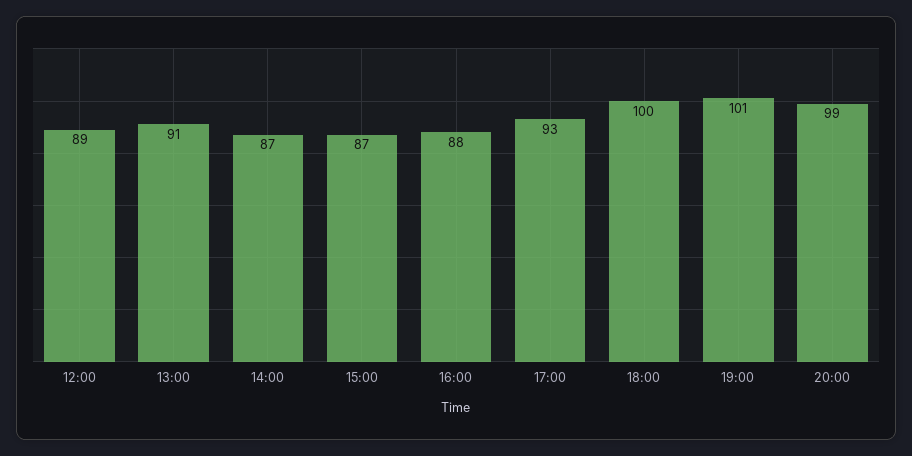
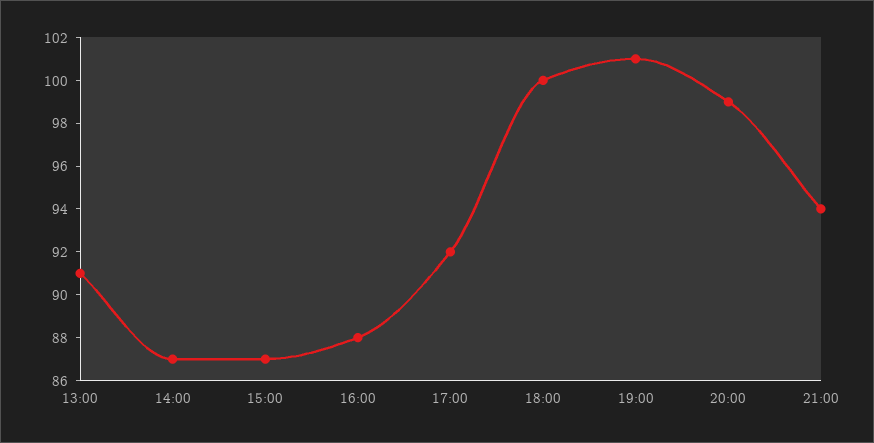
12:00: 89 -> none
17:00: 93 -> 92
21:00: none -> 94

